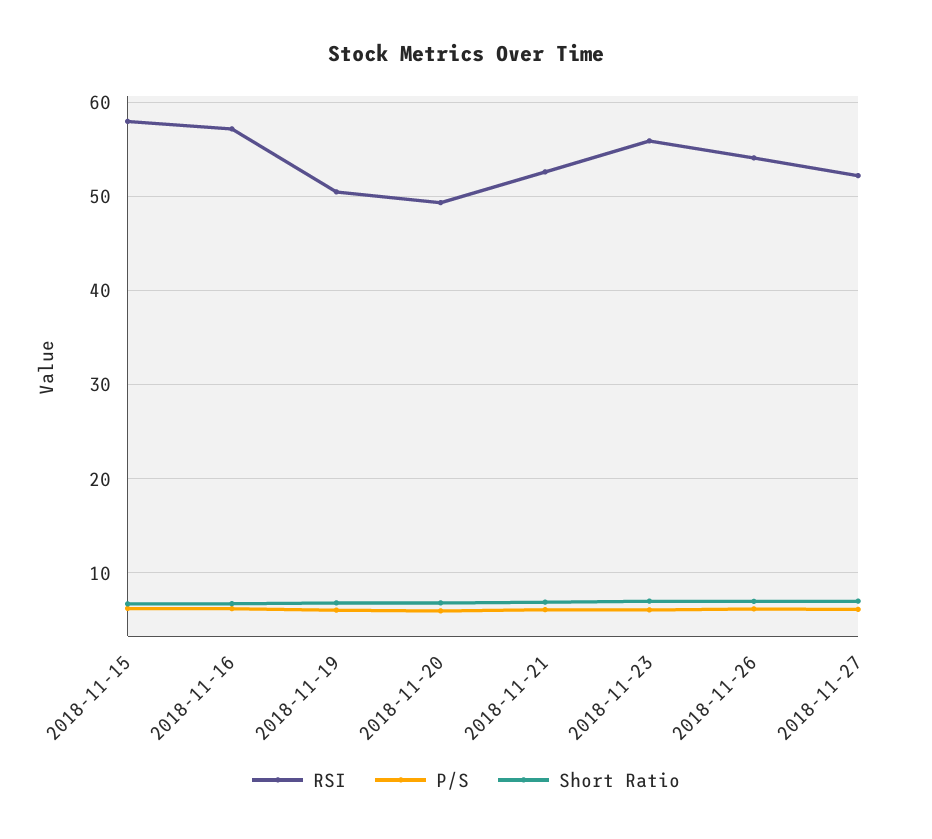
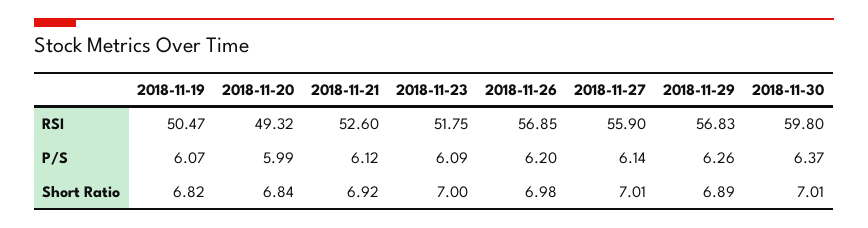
RSI, 2018-11-15: 58 -> none
P/S, 2018-11-15: 6 -> none
Short Ratio, 2018-11-15: 7 -> none
RSI, 2018-11-16: 57 -> none
P/S, 2018-11-16: 6 -> none
Short Ratio, 2018-11-16: 7 -> none
RSI, 2018-11-23: 56 -> 51.75
RSI, 2018-11-26: 54 -> 56.85
RSI, 2018-11-27: 52 -> 55.9
RSI, 2018-11-29: none -> 56.83
RSI, 2018-11-30: none -> 59.8
P/S, 2018-11-29: none -> 6.26
P/S, 2018-11-30: none -> 6.37
Short Ratio, 2018-11-29: none -> 6.89
Short Ratio, 2018-11-30: none -> 7.01

